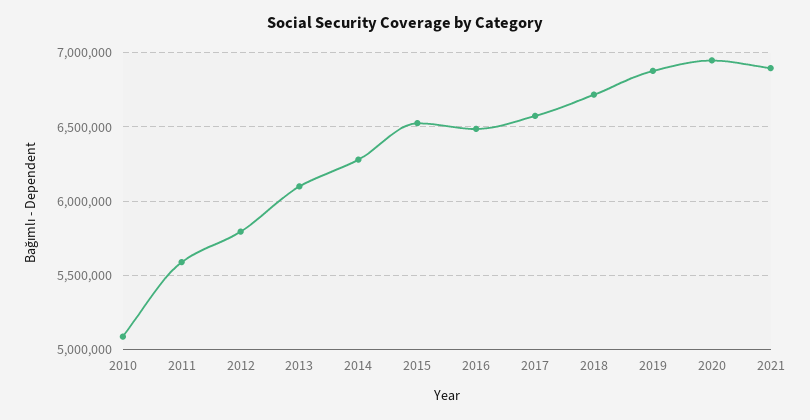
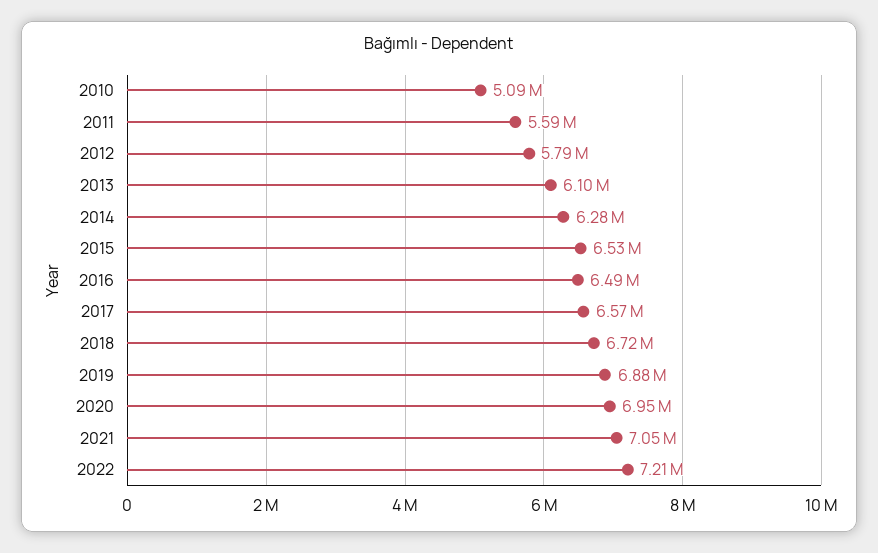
2021: 6900000 -> 7050000
2022: none -> 7210000

